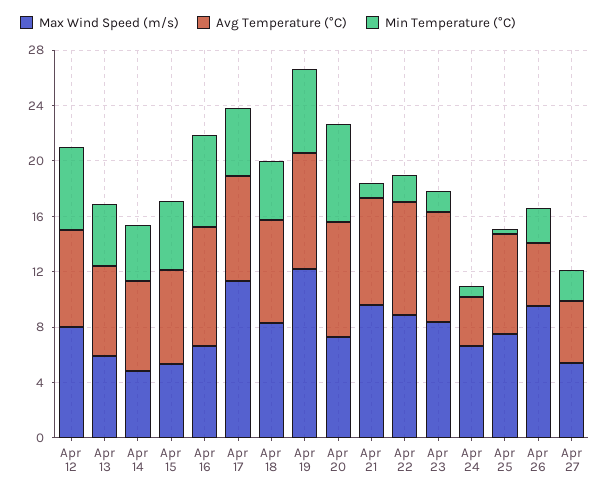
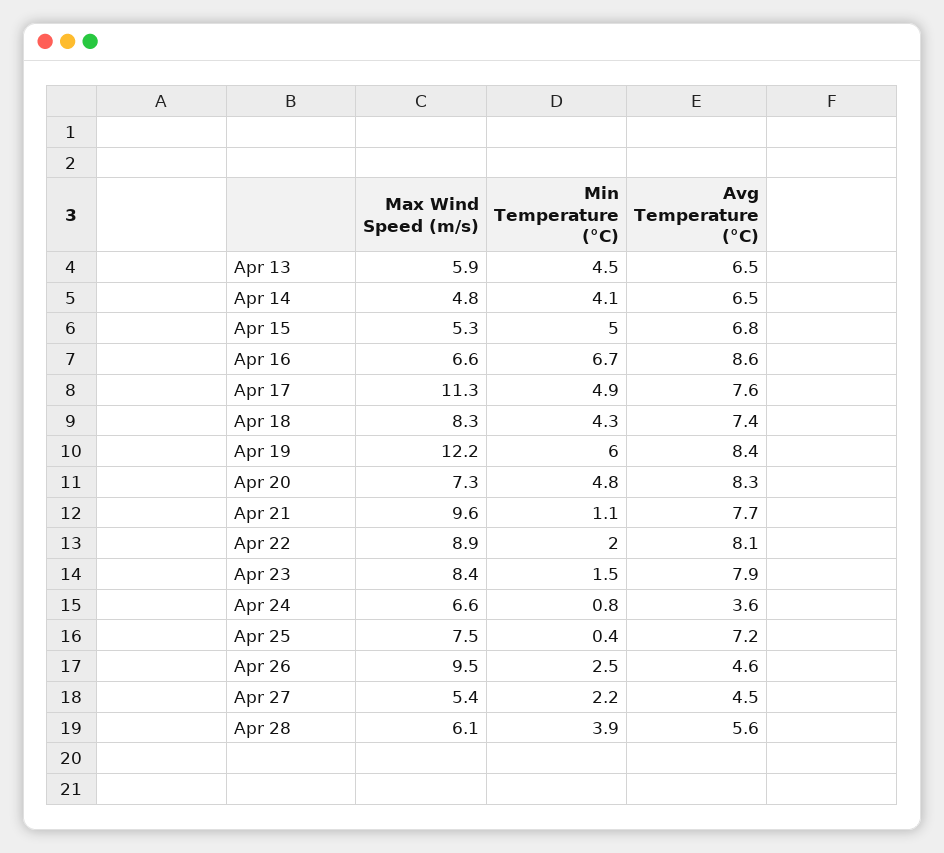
Max Wind Speed (m/s), Apr 12: 8 -> none
Avg Temperature (°C), Apr 12: 7 -> none
Min Temperature (°C), Apr 12: 6 -> none
Min Temperature (°C), Apr 20: 7 -> 4.8
Max Wind Speed (m/s), Apr 28: none -> 6.1
Min Temperature (°C), Apr 28: none -> 3.9
Avg Temperature (°C), Apr 28: none -> 5.6

